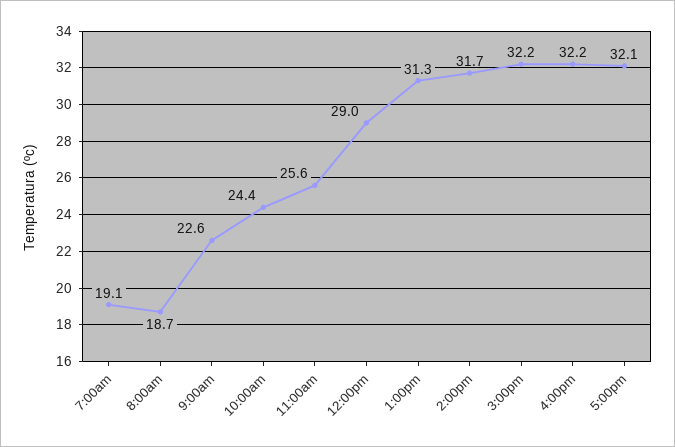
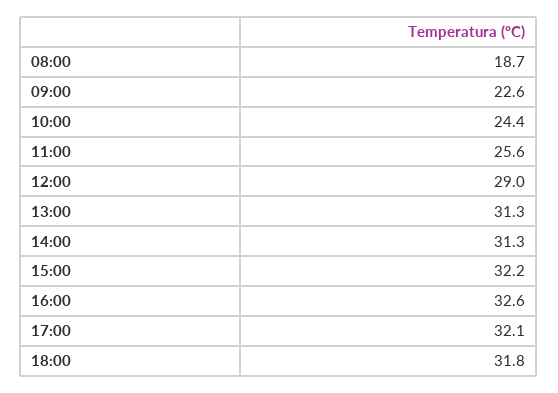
7:00am: 19.1 -> none
2:00pm: 31.7 -> 31.3
4:00pm: 32.2 -> 32.6
18:00: none -> 31.8

